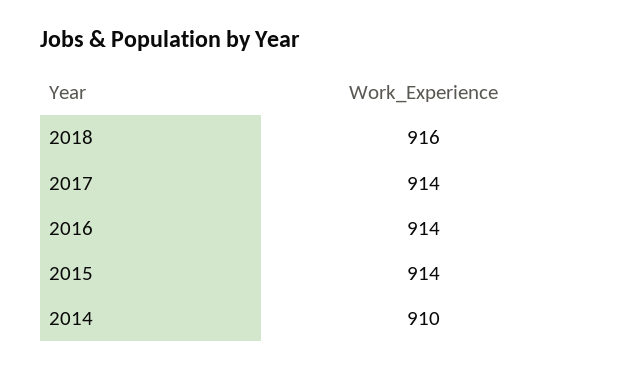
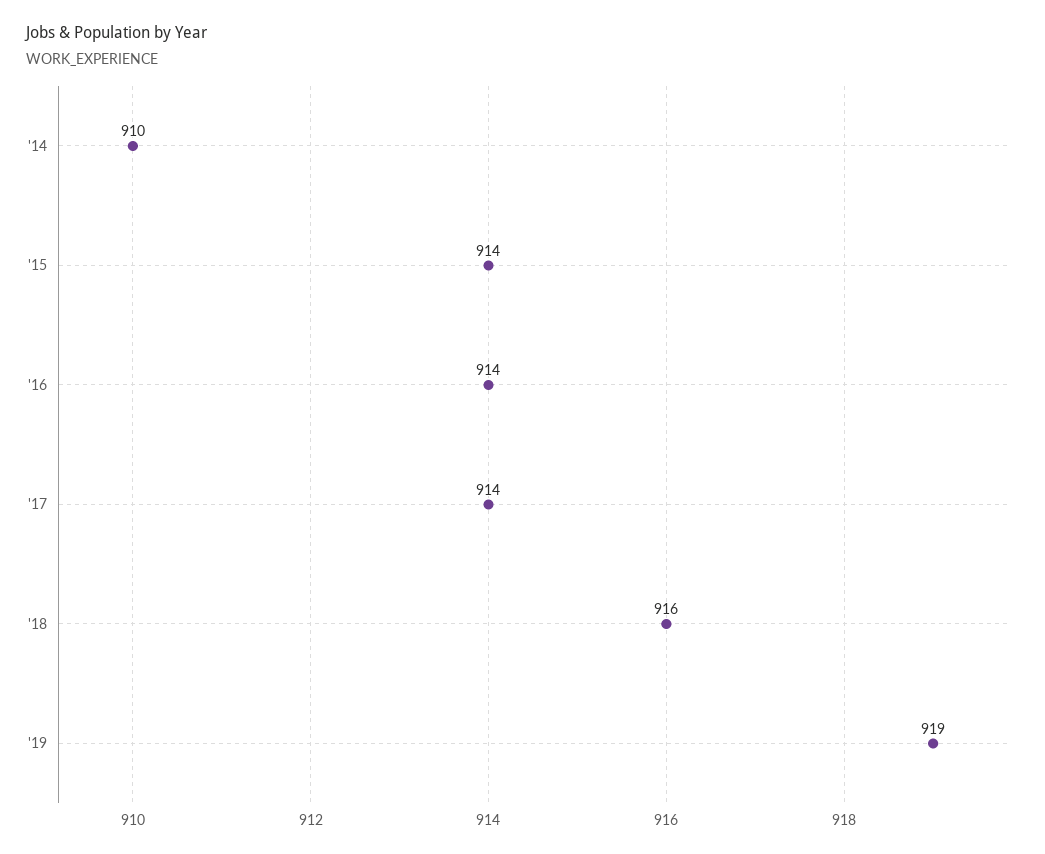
'19: none -> 919

